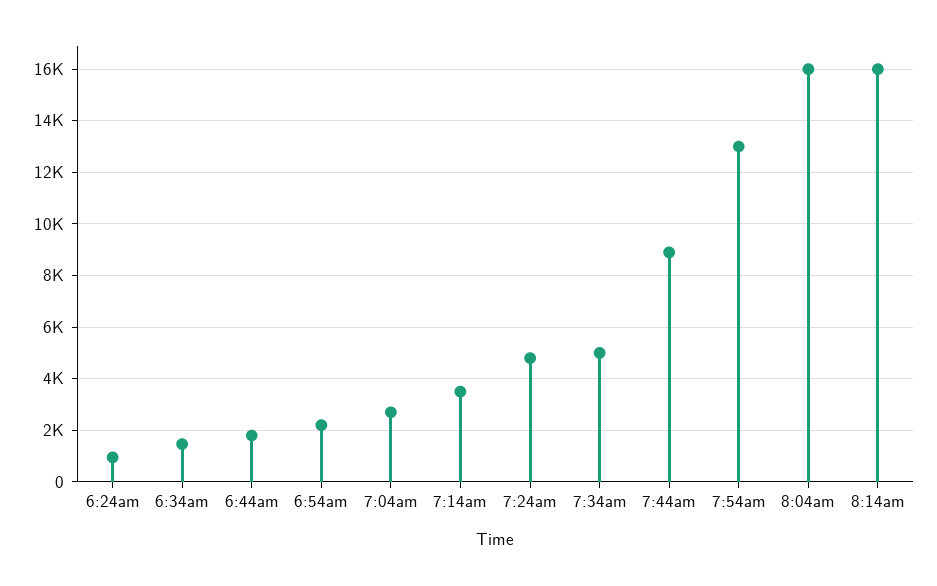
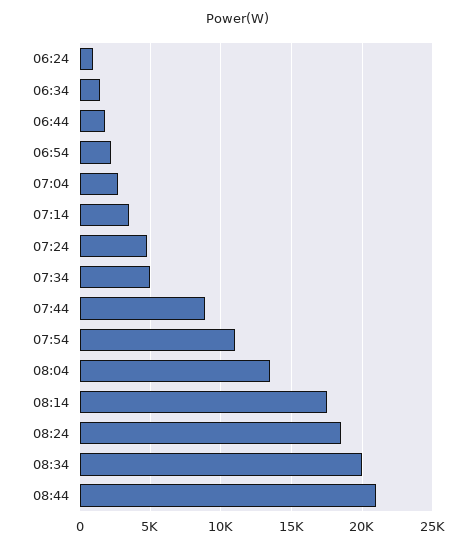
7:54am: 13000 -> 11000
8:04am: 16000 -> 13500
8:14am: 16000 -> 17500
08:24: none -> 18500
08:34: none -> 20000
08:44: none -> 21000

